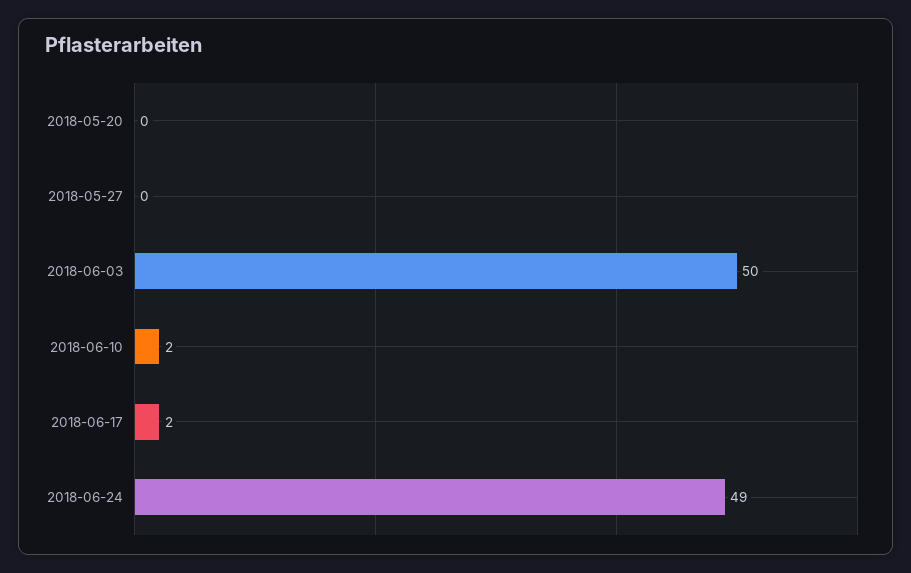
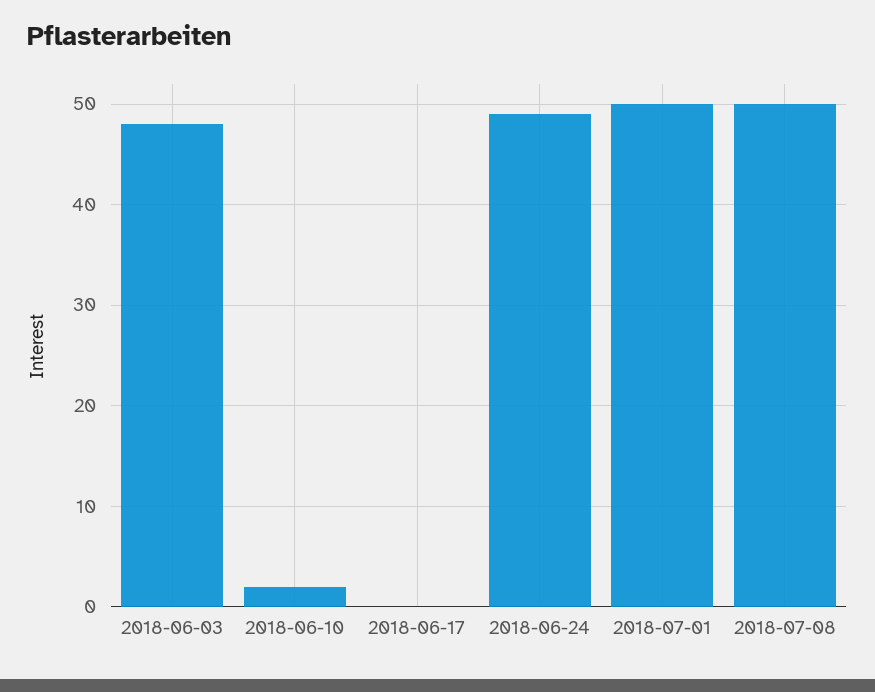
2018-05-20: 0 -> none
2018-05-27: 0 -> none
2018-06-03: 50 -> 48
2018-06-17: 2 -> 0
2018-07-01: none -> 50
2018-07-08: none -> 50

